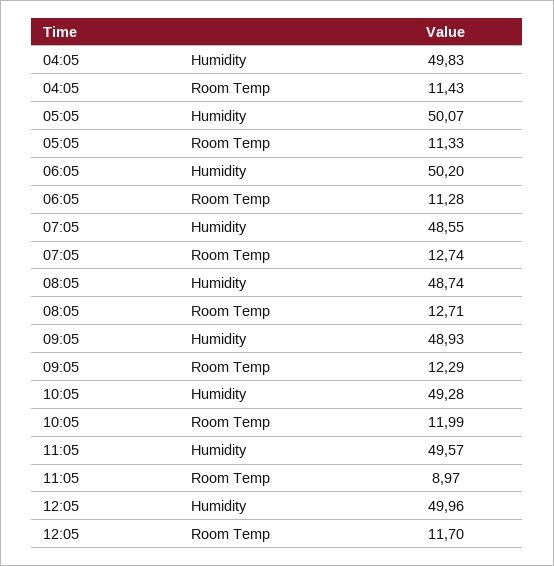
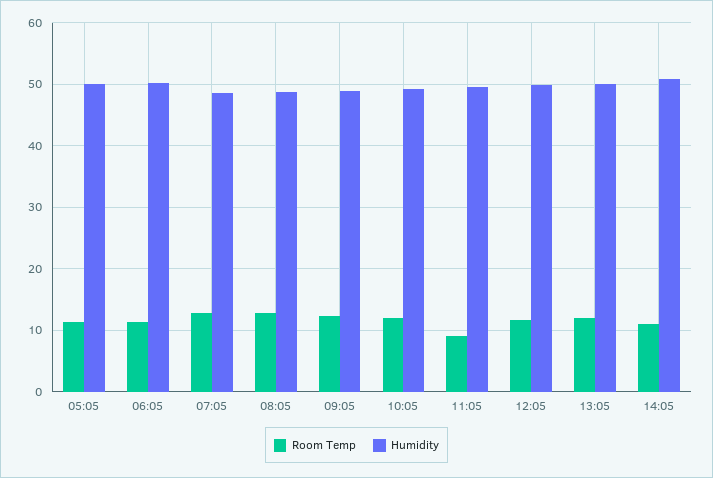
Humidity, 04:05: 49.83 -> none
Room Temp, 04:05: 11.43 -> none
Room Temp, 13:05: none -> 12
Humidity, 13:05: none -> 50
Room Temp, 14:05: none -> 11
Humidity, 14:05: none -> 51

